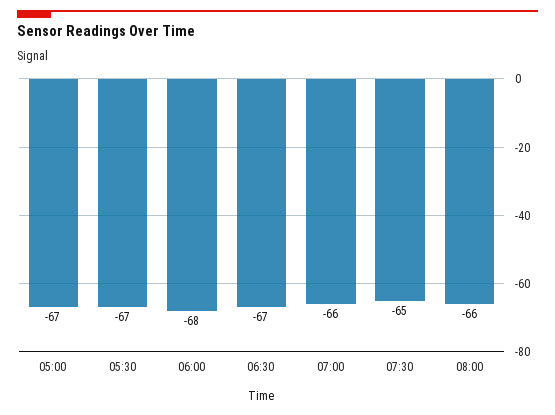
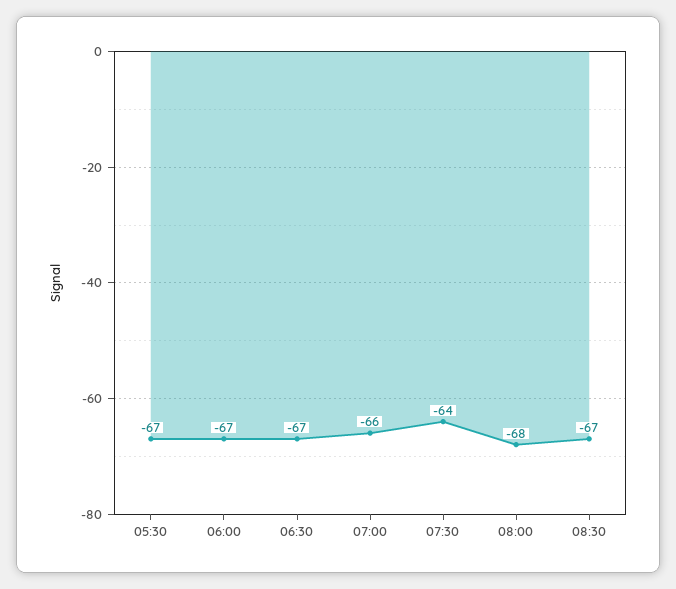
05:00: -67 -> none
06:00: -68 -> -67
07:30: -65 -> -64
08:00: -66 -> -68
08:30: none -> -67

